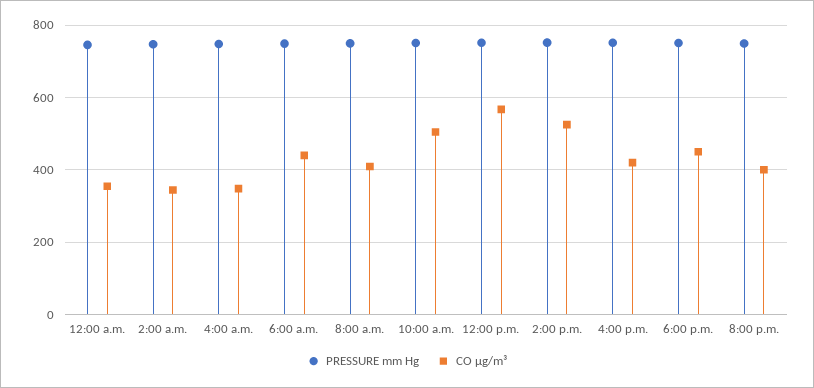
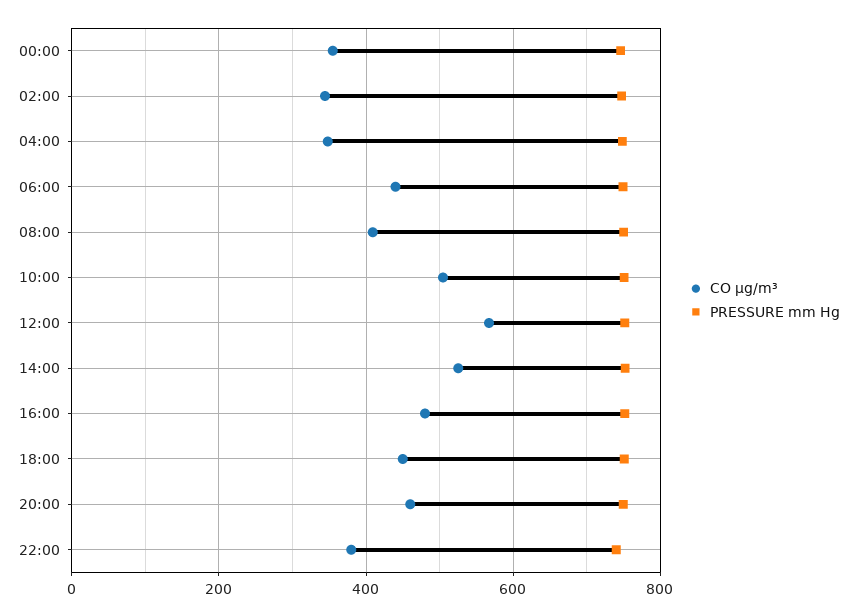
CO µg/m³, 4:00 p.m.: 420 -> 480
CO µg/m³, 8:00 p.m.: 400 -> 460
CO µg/m³, 22:00: none -> 380
PRESSURE mm Hg, 22:00: none -> 740

